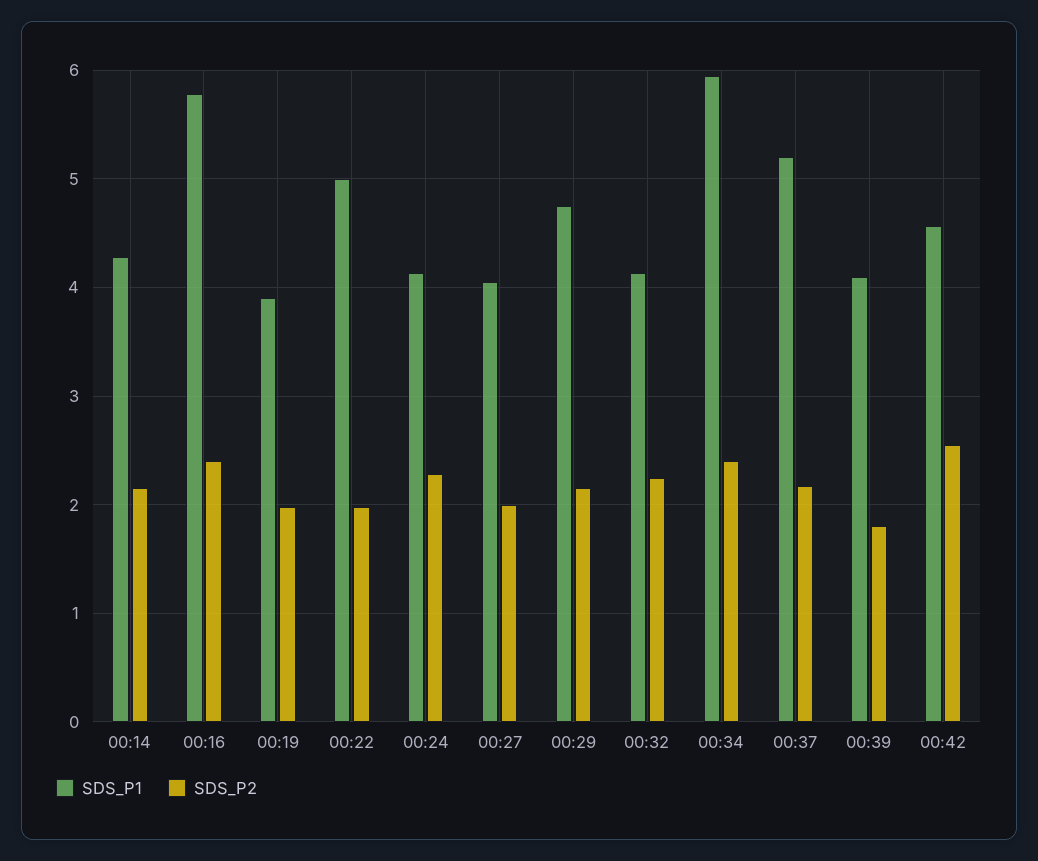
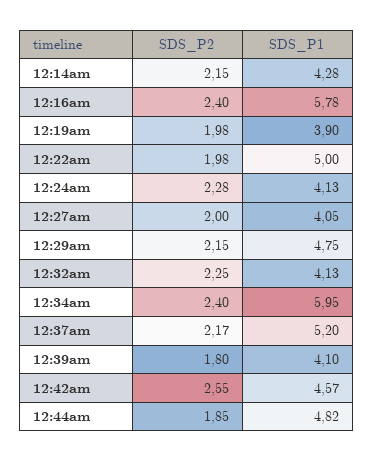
SDS_P2, 12:44am: none -> 1.85
SDS_P1, 12:44am: none -> 4.82

